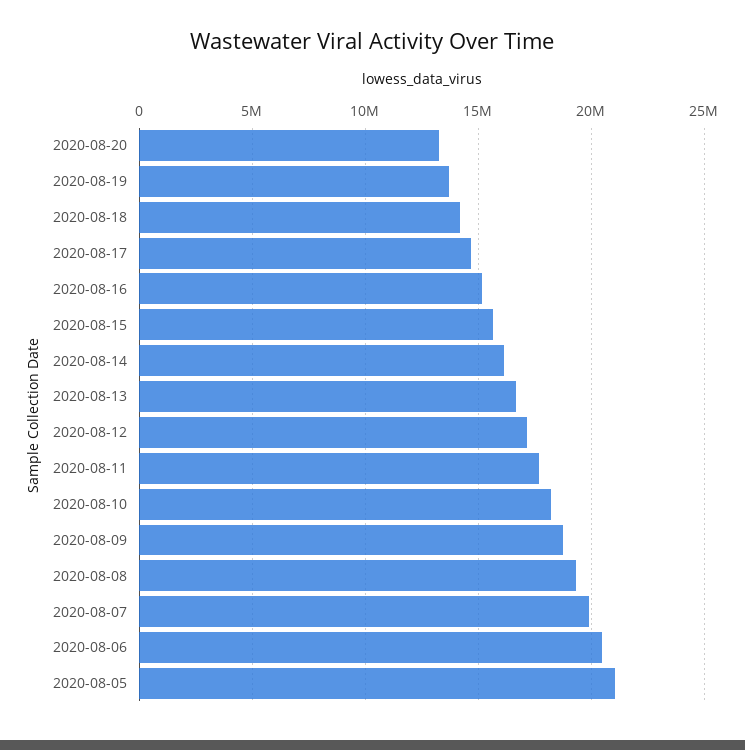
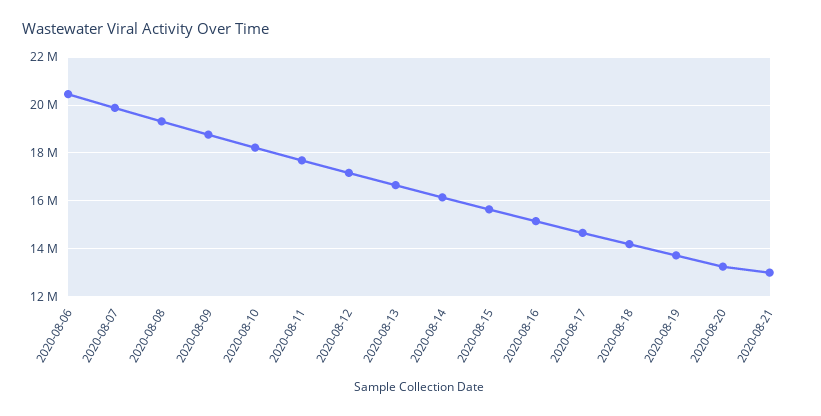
2020-08-05: 21000000 -> none
2020-08-21: none -> 13000000

